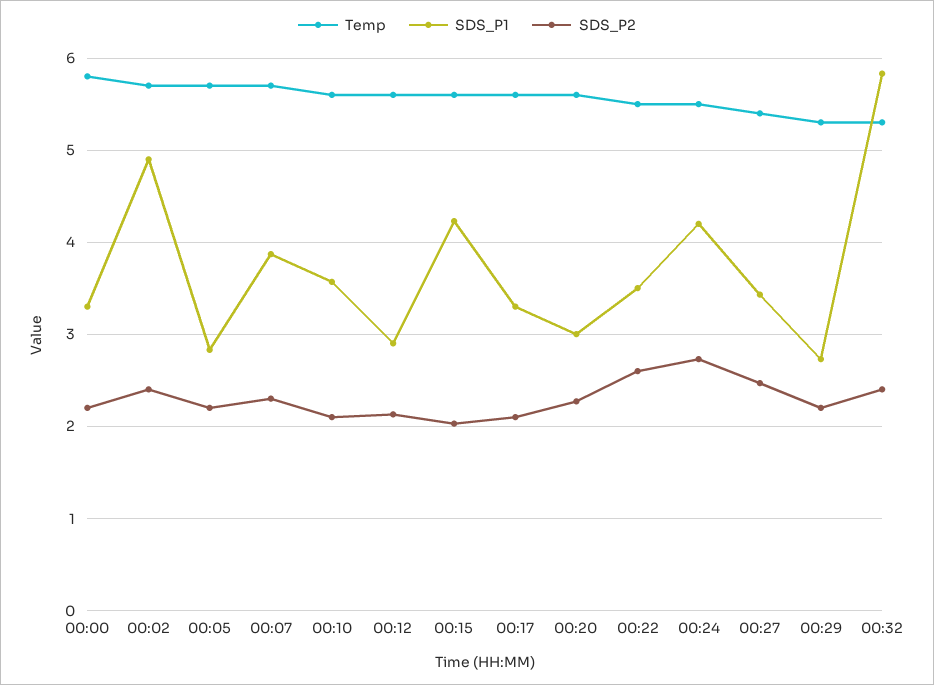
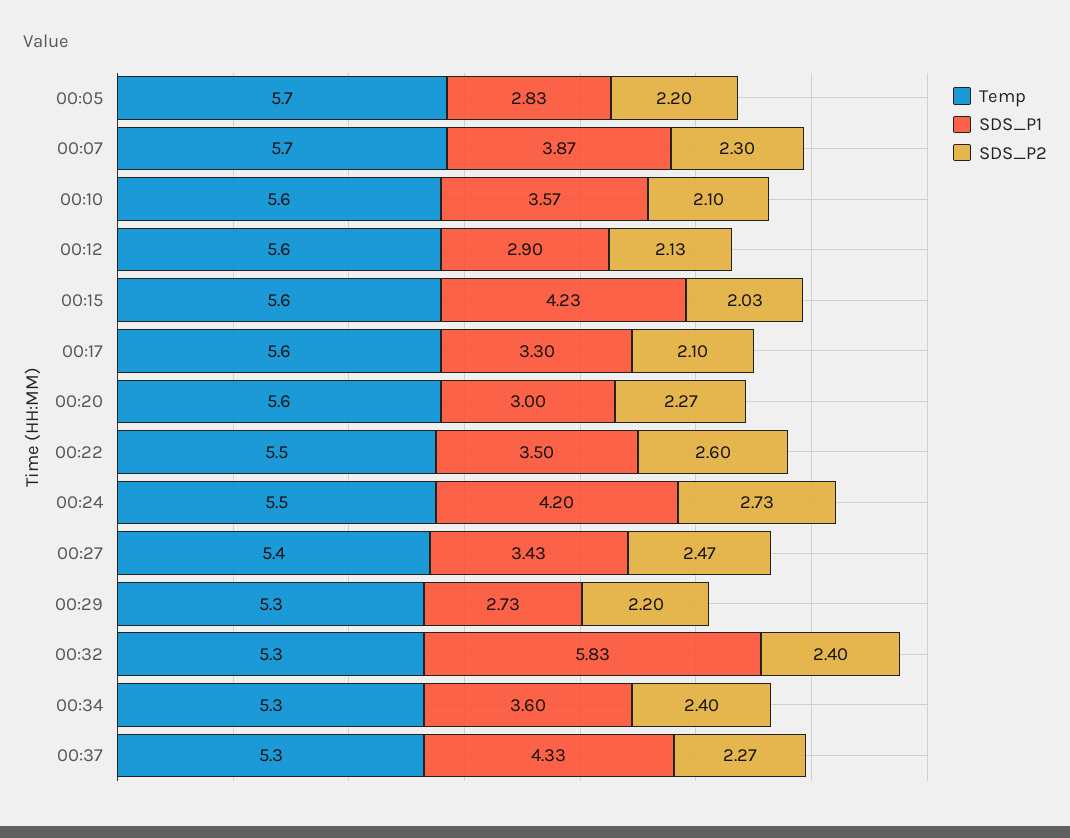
Temp, 00:00: 5.8 -> none
SDS_P1, 00:00: 3.3 -> none
SDS_P2, 00:00: 2.2 -> none
Temp, 00:02: 5.7 -> none
SDS_P1, 00:02: 4.9 -> none
SDS_P2, 00:02: 2.4 -> none
Temp, 00:34: none -> 5.3
SDS_P1, 00:34: none -> 3.6
SDS_P2, 00:34: none -> 2.4
Temp, 00:37: none -> 5.3
SDS_P1, 00:37: none -> 4.33
SDS_P2, 00:37: none -> 2.27

